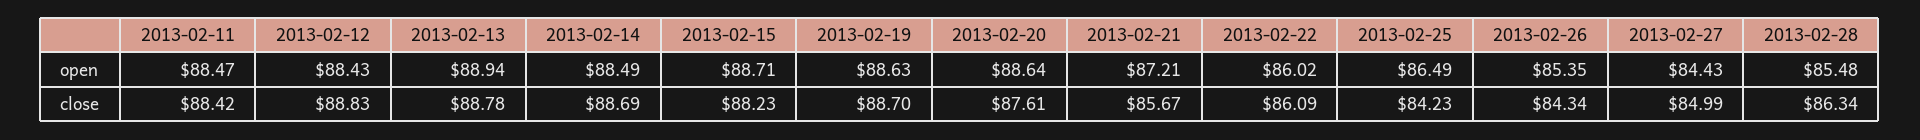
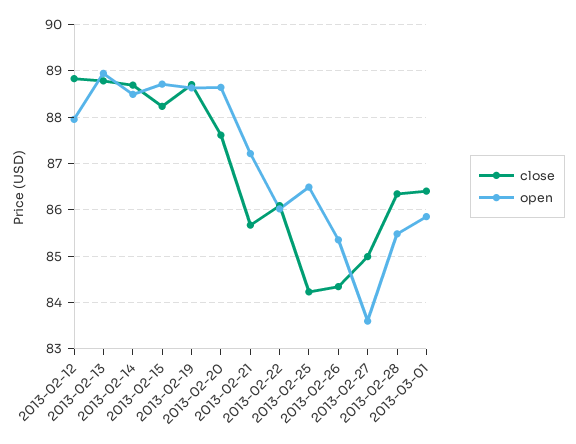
open, 2013-02-11: 88.47 -> none
open, 2013-02-12: 88.43 -> 88
open, 2013-02-27: 84.43 -> 83.6
close, 2013-02-11: 88.42 -> none
close, 2013-03-01: none -> 86.4
open, 2013-03-01: none -> 85.8

